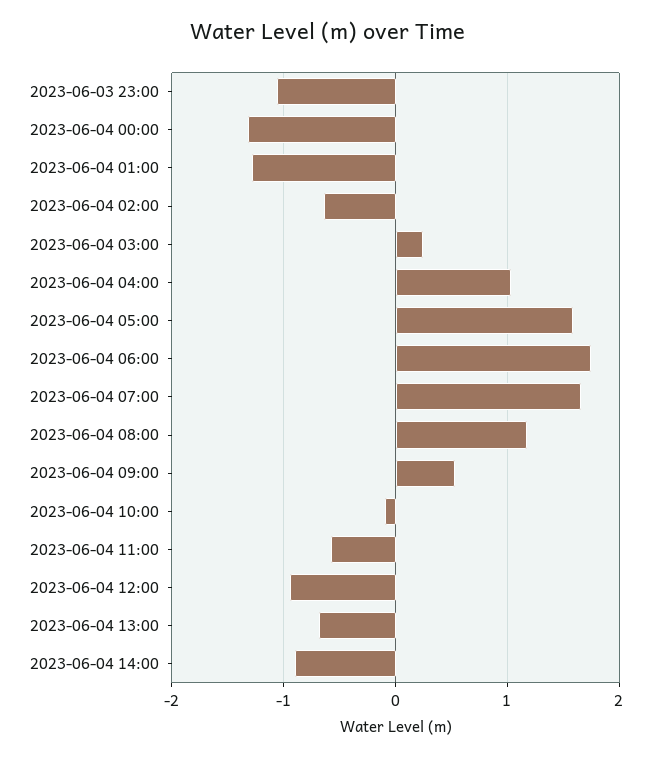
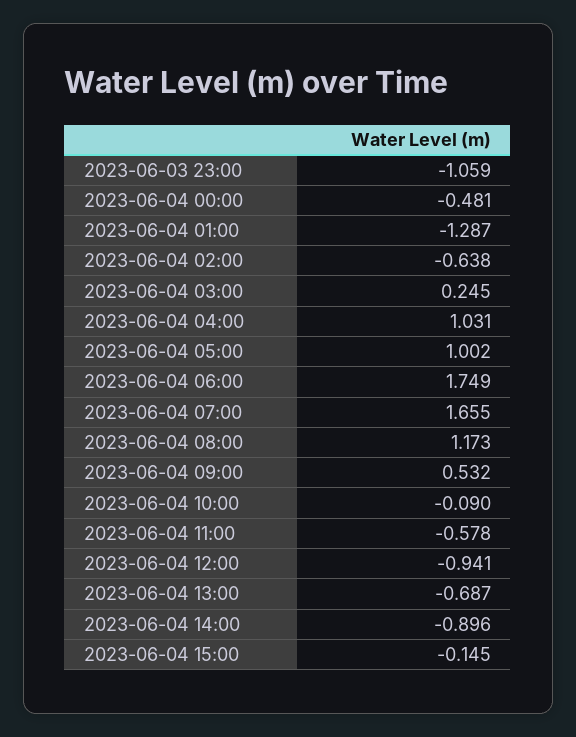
2023-06-04 00:00: -1.3 -> -0.481
2023-06-04 05:00: 1.6 -> 1.002
2023-06-04 15:00: none -> -0.145

